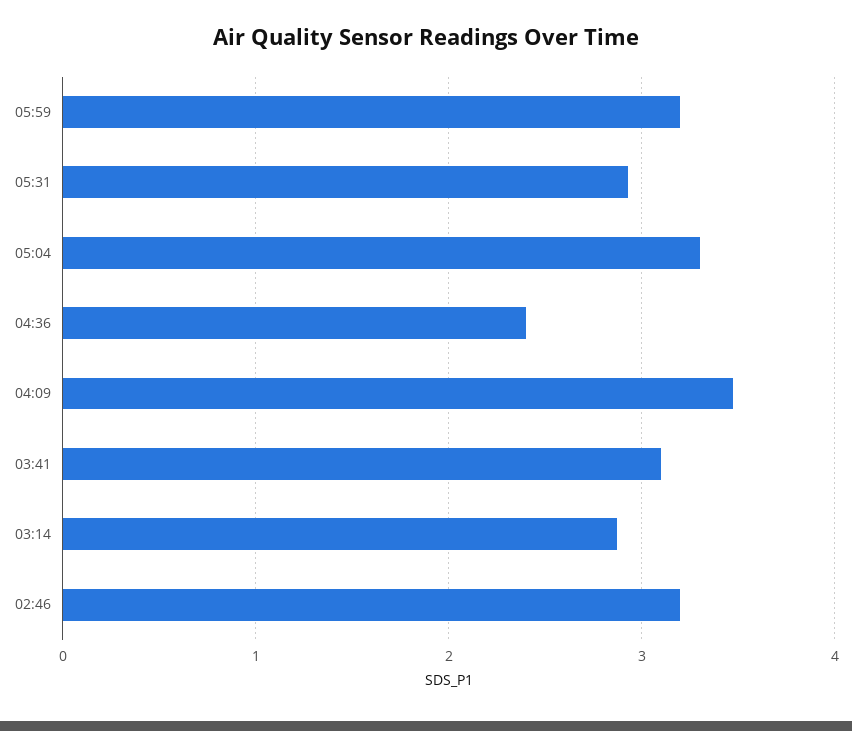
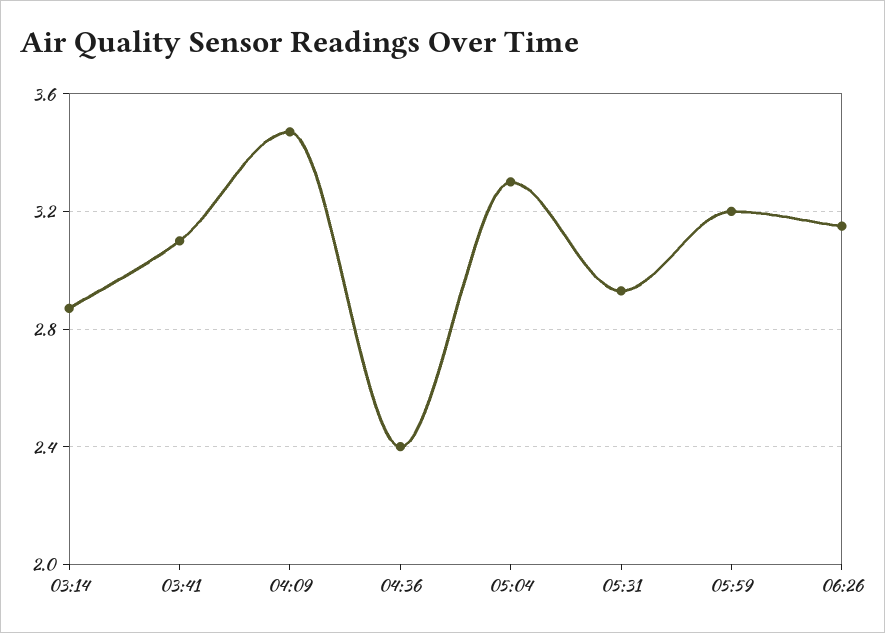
02:46: 3.2 -> none
06:26: none -> 3.15

